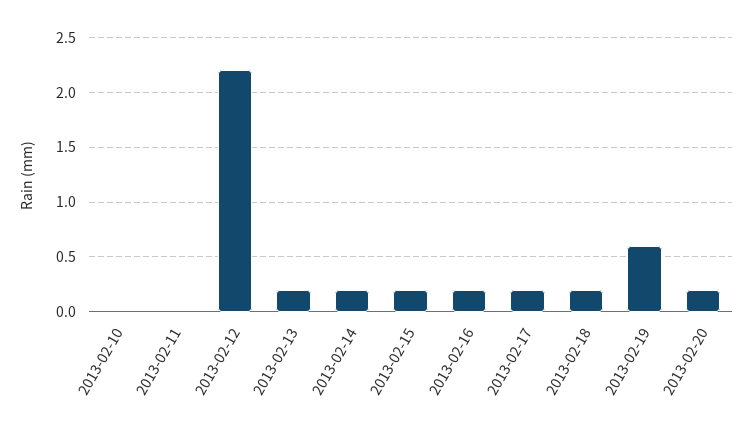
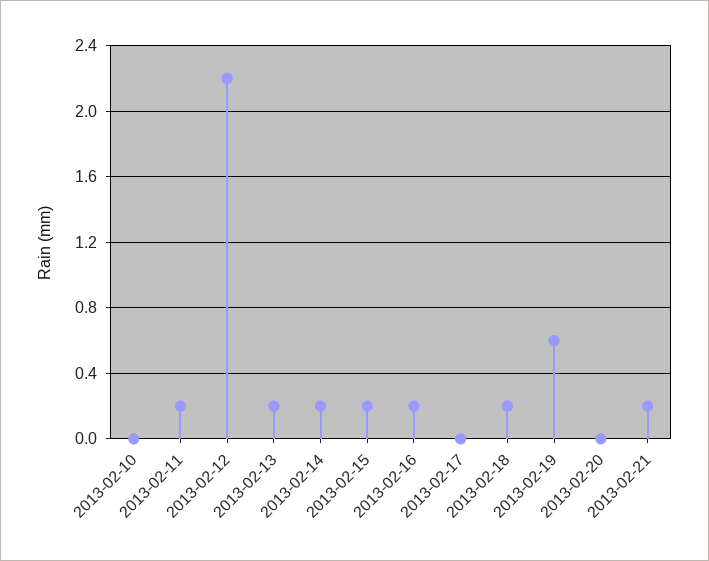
2013-02-11: 0 -> 0.2
2013-02-17: 0.2 -> 0
2013-02-20: 0.2 -> 0
2013-02-21: none -> 0.2

